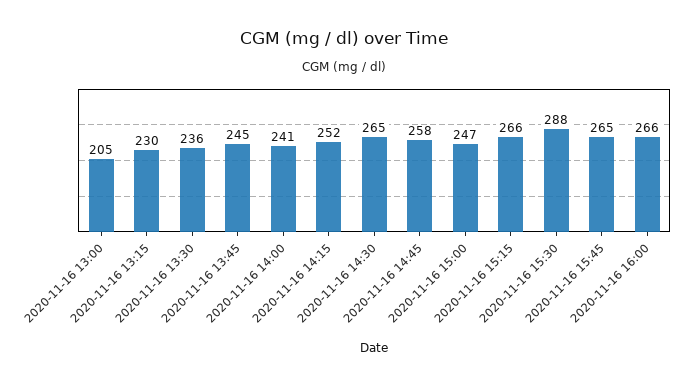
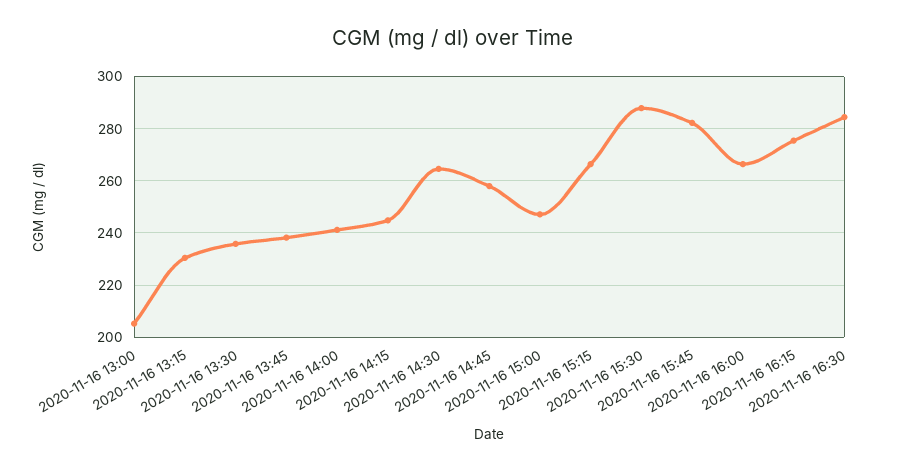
2020-11-16 13:45: 245 -> 237.5
2020-11-16 14:15: 252 -> 245
2020-11-16 15:45: 265 -> 282.5
2020-11-16 16:15: none -> 275
2020-11-16 16:30: none -> 285

